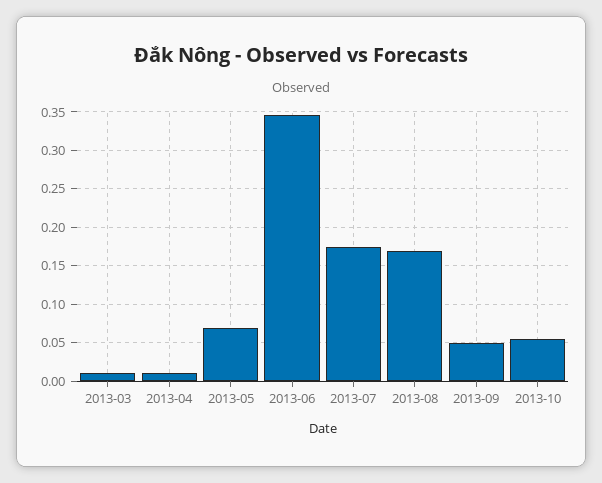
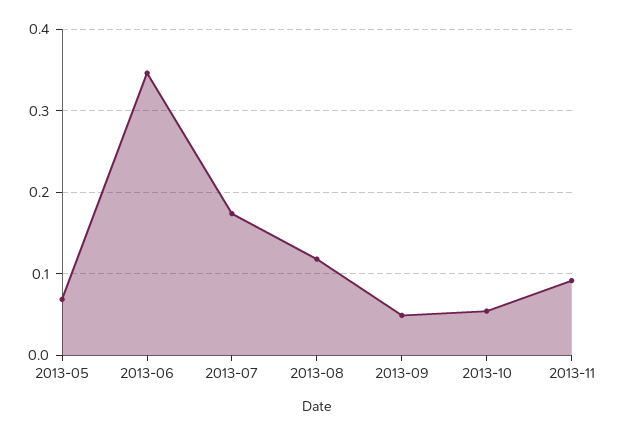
2013-03: 0.01 -> none
2013-04: 0.01 -> none
2013-08: 0.17 -> 0.12
2013-11: none -> 0.09

